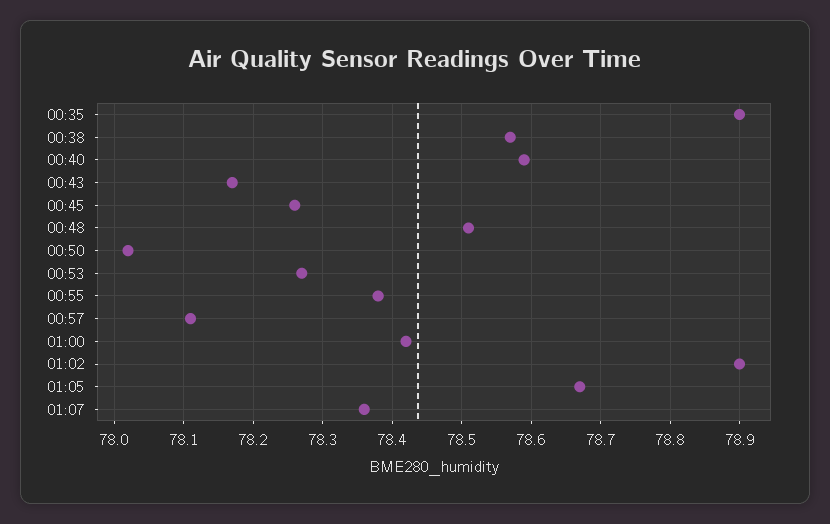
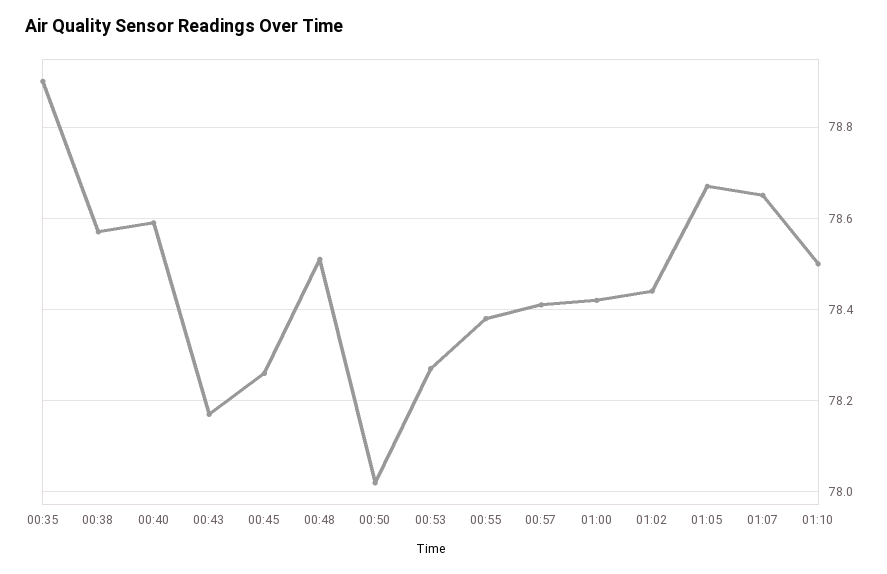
00:57: 78.11 -> 78.4
01:02: 78.9 -> 78.45
01:07: 78.36 -> 78.65
01:10: none -> 78.5

